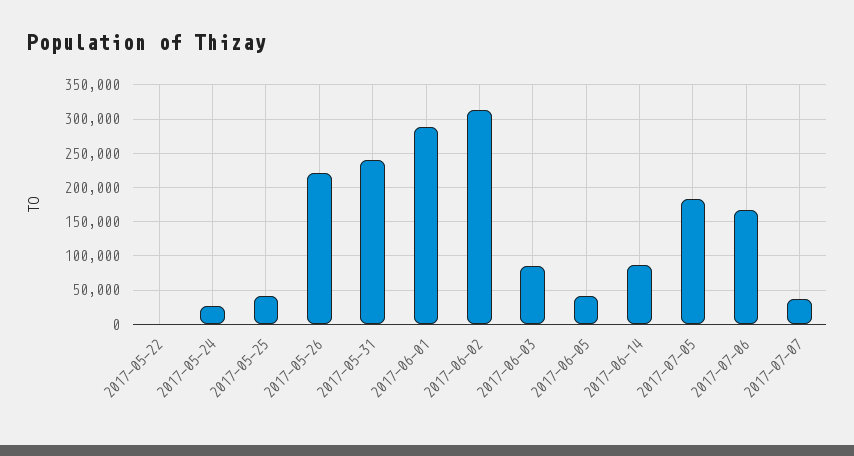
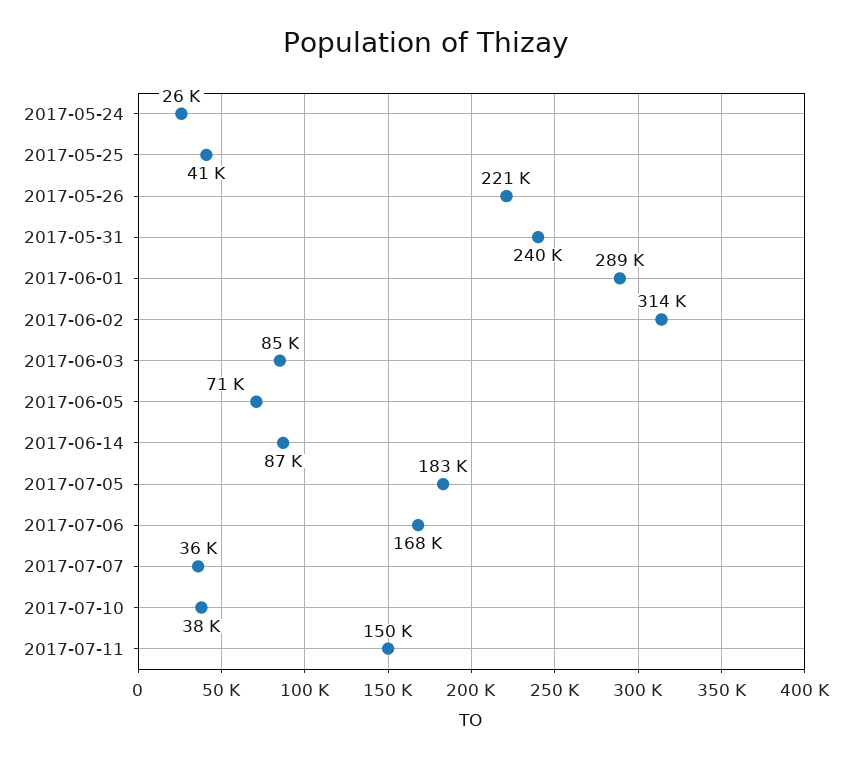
2017-05-22: 0 -> none
2017-06-05: 40000 -> 71000
2017-07-10: none -> 38000
2017-07-11: none -> 150000

